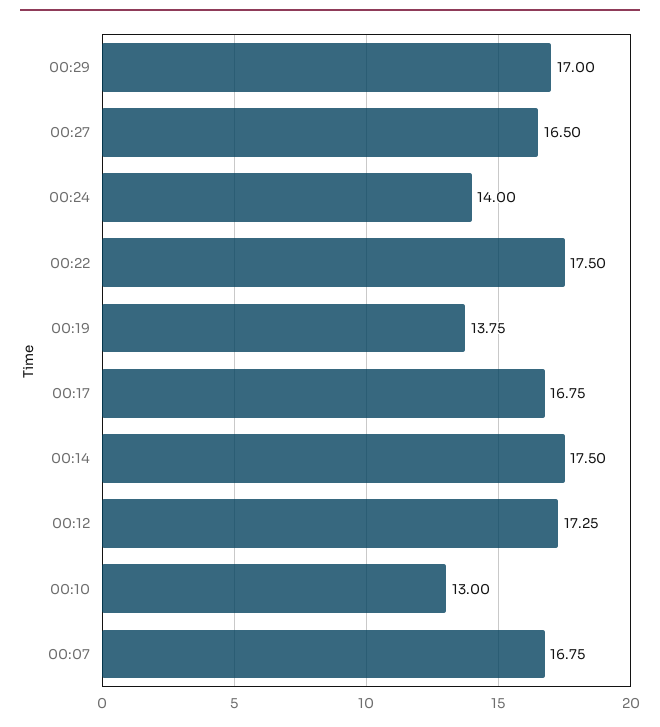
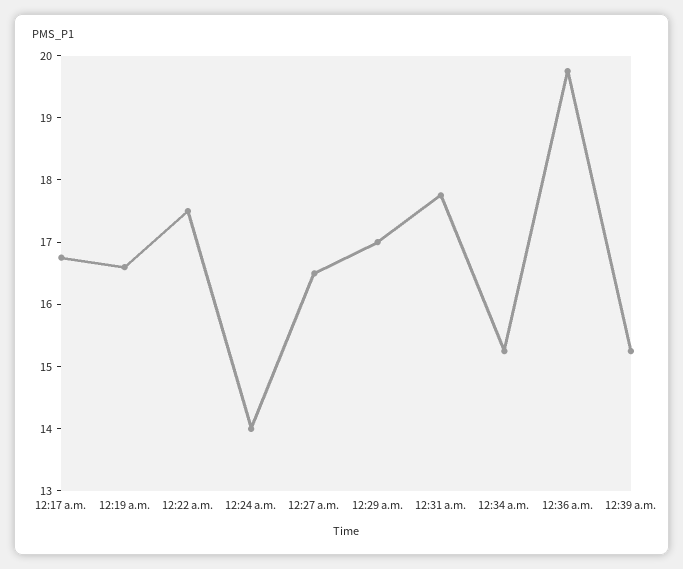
00:19: 13.75 -> 16.6
00:14: 17.5 -> none
00:12: 17.25 -> none
00:10: 13 -> none
00:07: 16.75 -> none
12:31 a.m.: none -> 17.8
12:34 a.m.: none -> 15.2
12:36 a.m.: none -> 19.8
12:39 a.m.: none -> 15.2

